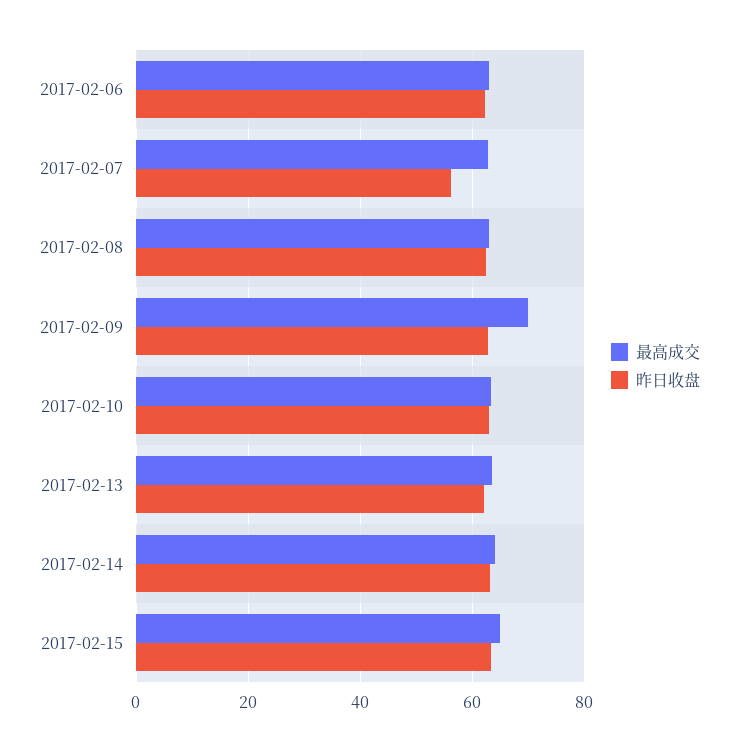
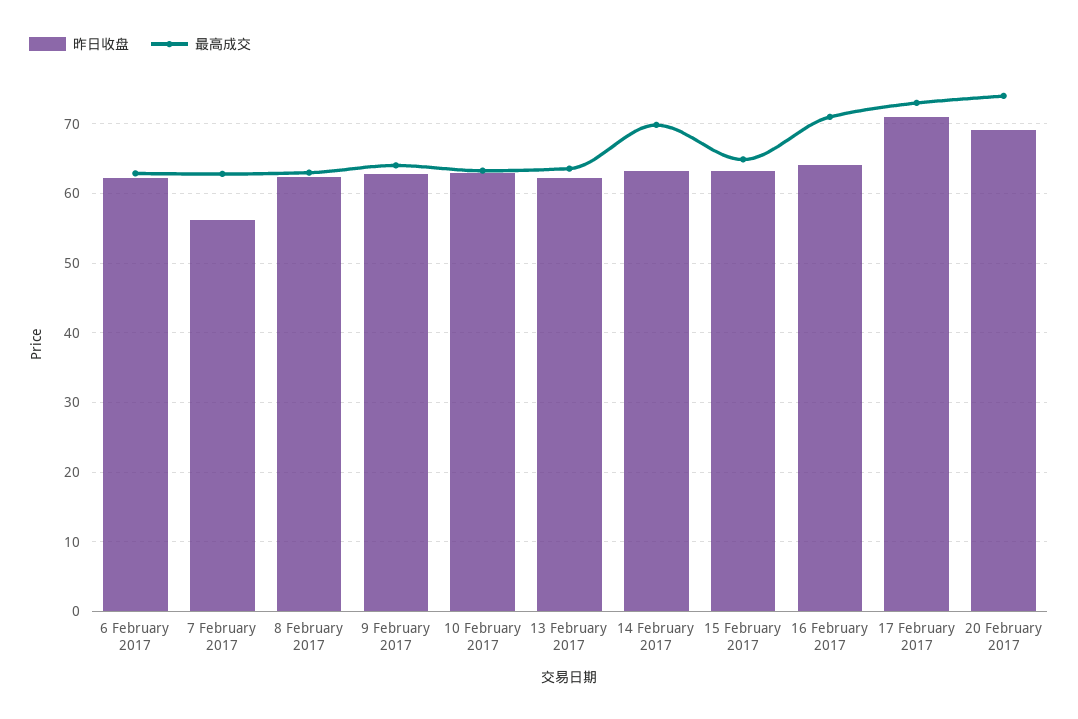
最高成交, 2017-02-09: 70 -> 64
最高成交, 2017-02-14: 64 -> 70
昨日收盘, 16 February 2017: none -> 64
最高成交, 16 February 2017: none -> 71
昨日收盘, 17 February 2017: none -> 71
最高成交, 17 February 2017: none -> 73
昨日收盘, 20 February 2017: none -> 69
最高成交, 20 February 2017: none -> 74

